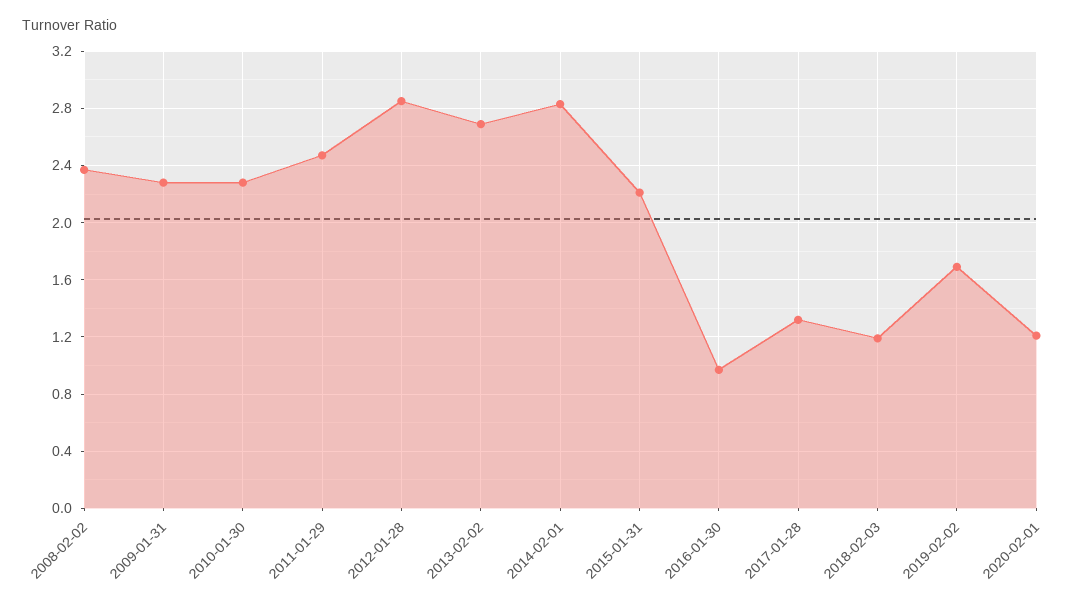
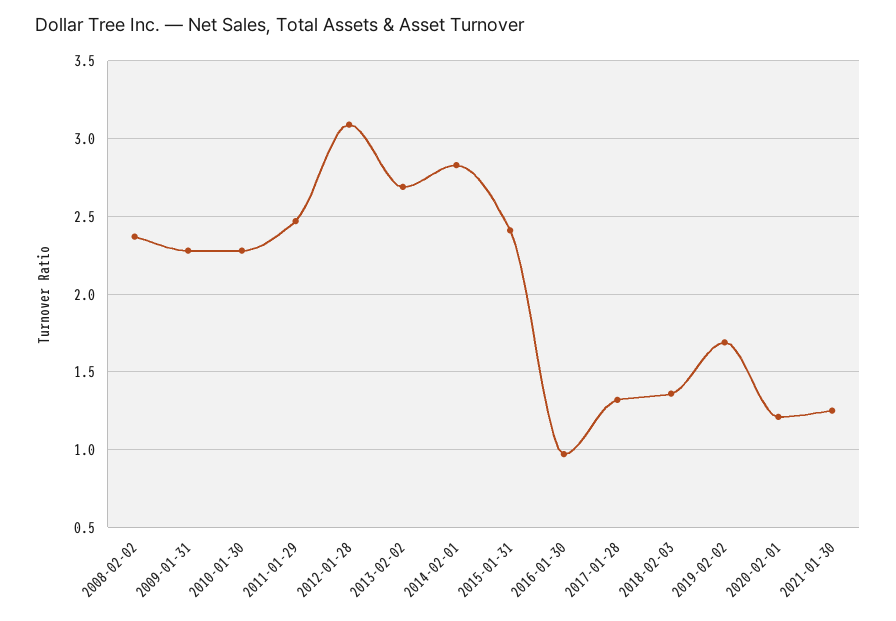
2012-01-28: 2.85 -> 3.1
2015-01-31: 2.2 -> 2.4
2018-02-03: 1.2 -> 1.35
2021-01-30: none -> 1.25

